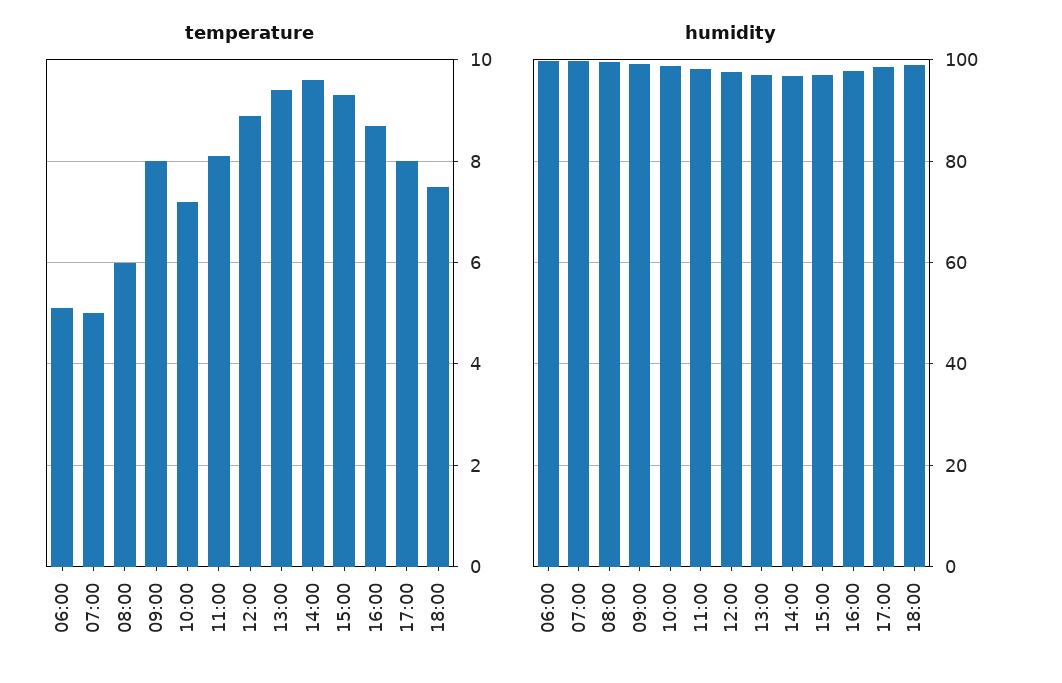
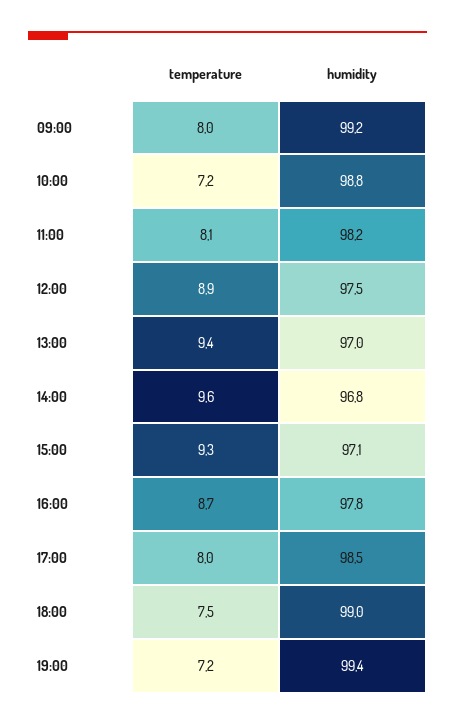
temperature, 06:00: 5 -> none
temperature, 07:00: 5 -> none
temperature, 08:00: 6 -> none
humidity, 06:00: 100 -> none
humidity, 07:00: 100 -> none
humidity, 08:00: 100 -> none
temperature, 19:00: none -> 7.2
humidity, 19:00: none -> 99.4

